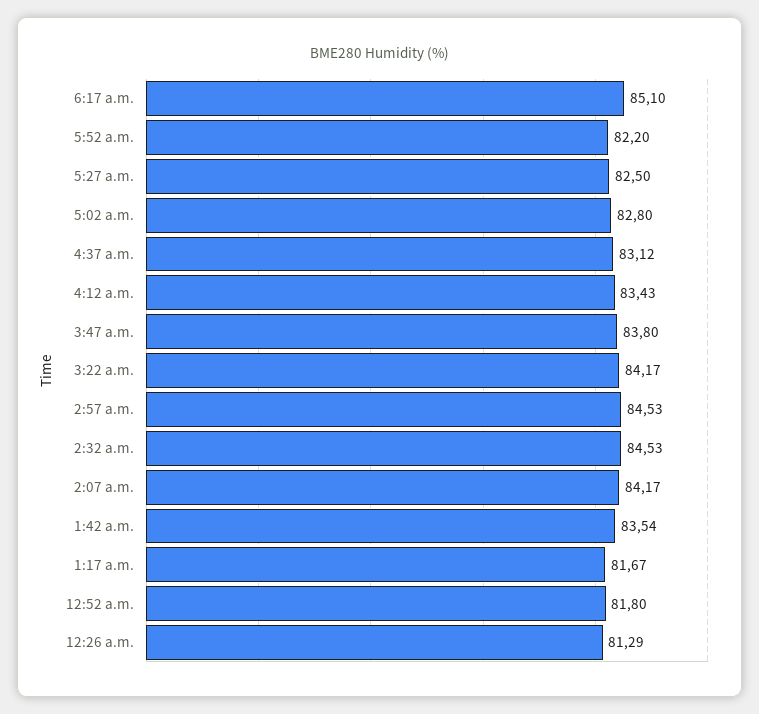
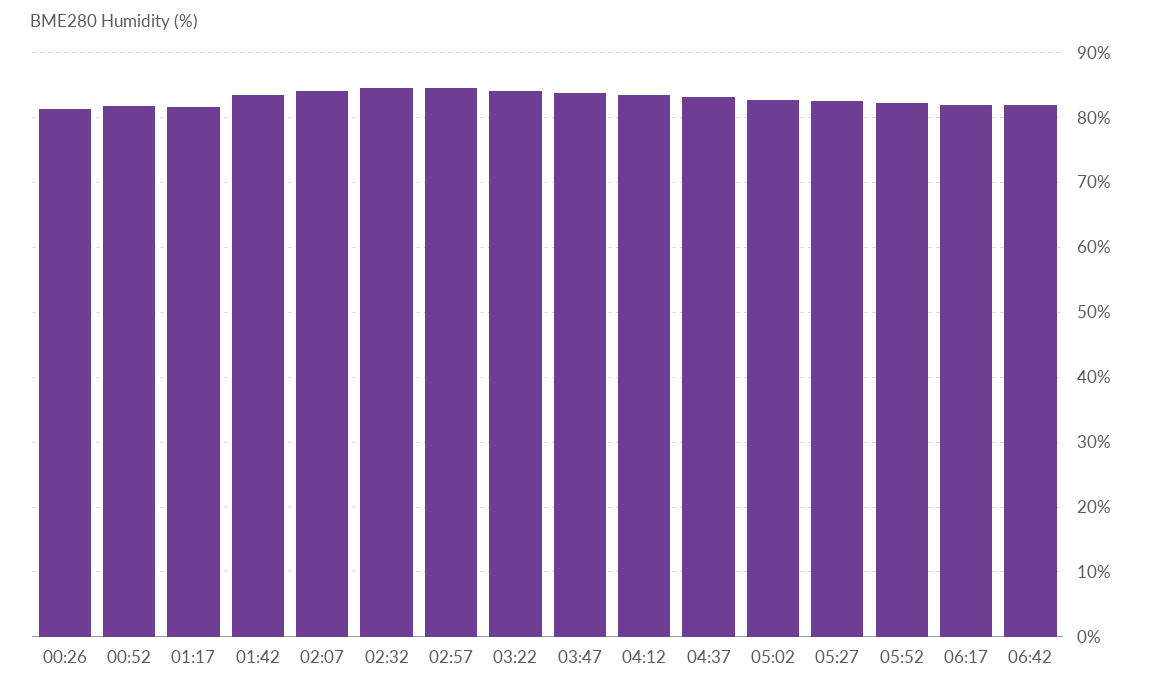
6:17 a.m.: 85.1 -> 82
06:42: none -> 82

